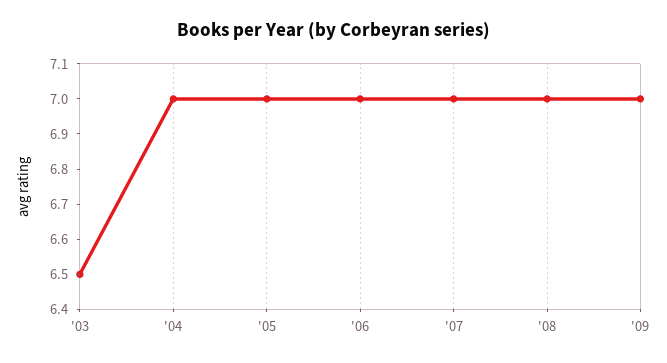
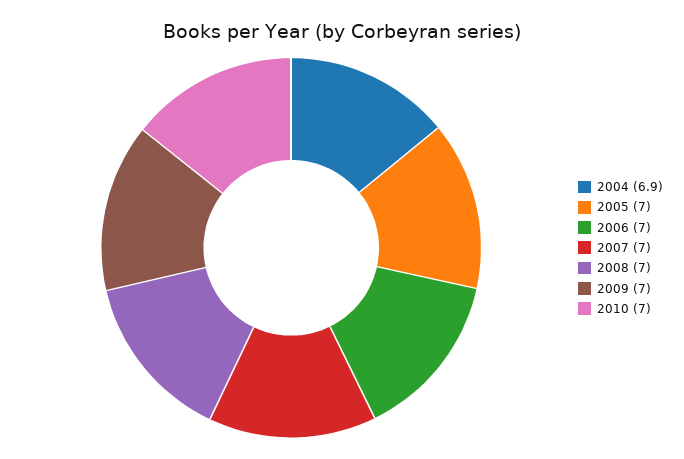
'03: 6.5 -> none
'04: 7 -> 6.9
2010: none -> 7

